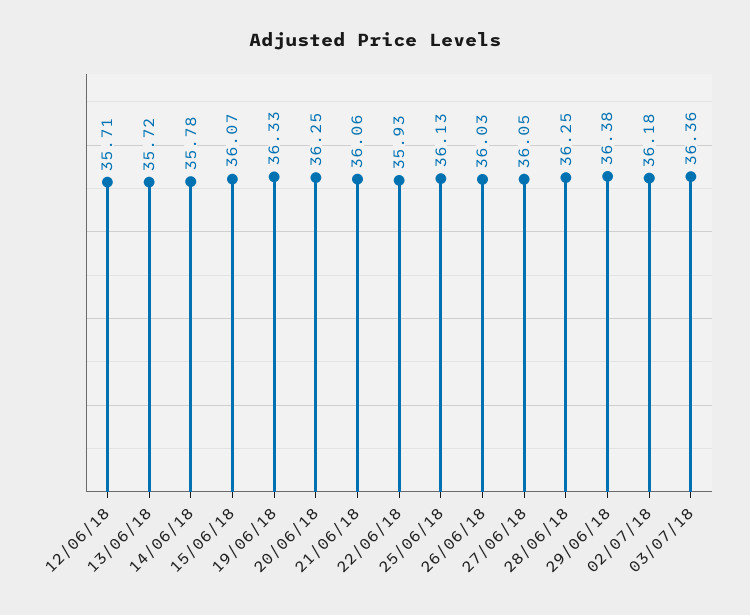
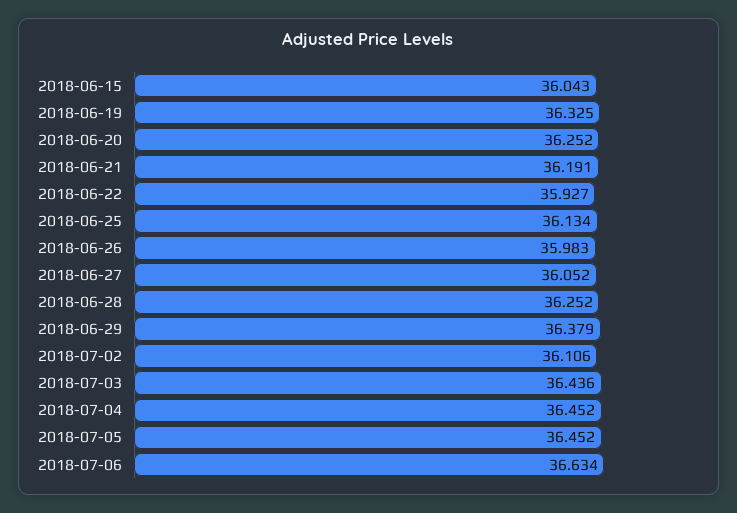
12/06/18: 35.71 -> none
13/06/18: 35.72 -> none
14/06/18: 35.78 -> none
15/06/18: 36.07 -> 36.043
21/06/18: 36.06 -> 36.191
26/06/18: 36.03 -> 35.983
02/07/18: 36.18 -> 36.106
03/07/18: 36.36 -> 36.436
2018-07-04: none -> 36.452
2018-07-05: none -> 36.452
2018-07-06: none -> 36.634

